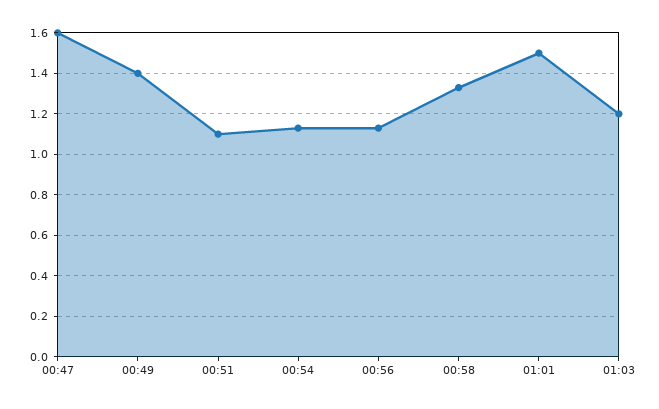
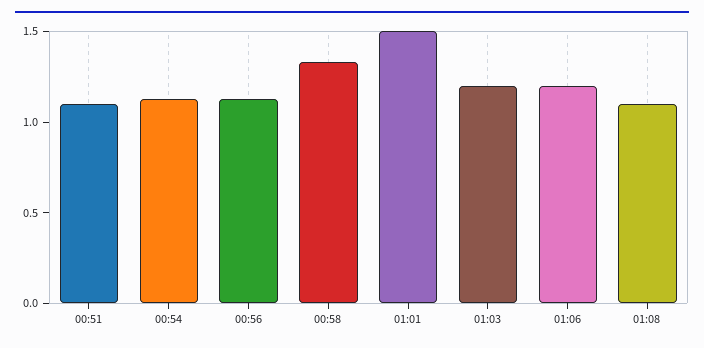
00:47: 1.6 -> none
00:49: 1.4 -> none
01:06: none -> 1.2
01:08: none -> 1.1

